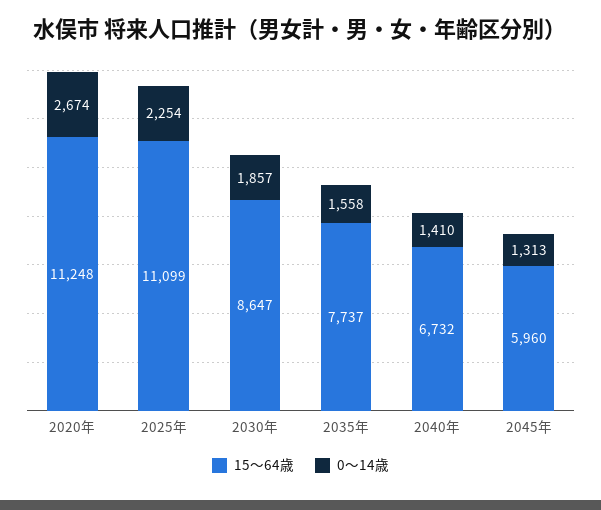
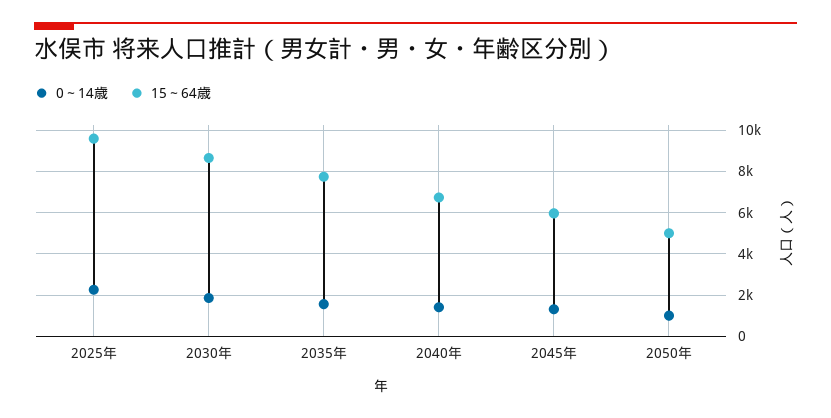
15～64歳, 2020年: 11248 -> none
0～14歳, 2020年: 2674 -> none
15～64歳, 2025年: 11099 -> 9500
0～14歳, 2050年: none -> 1000
15～64歳, 2050年: none -> 5000

